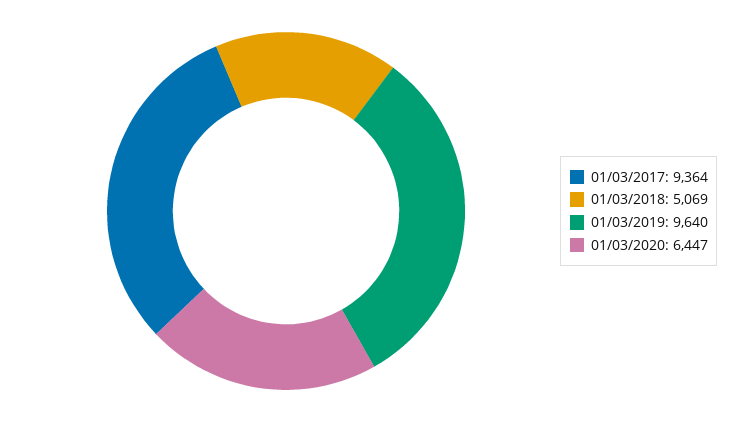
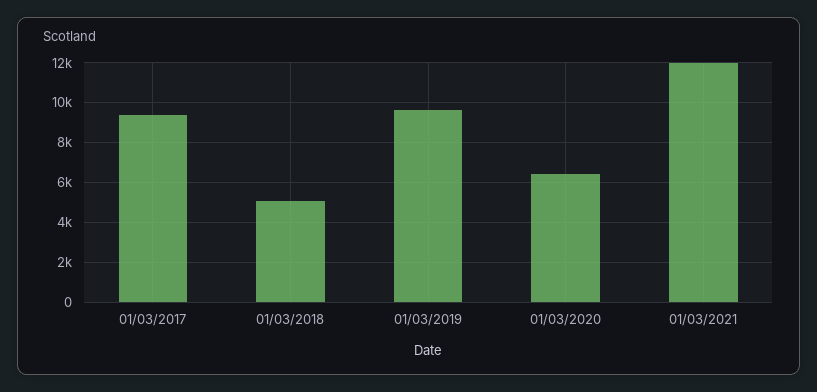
01/03/2021: none -> 12000

